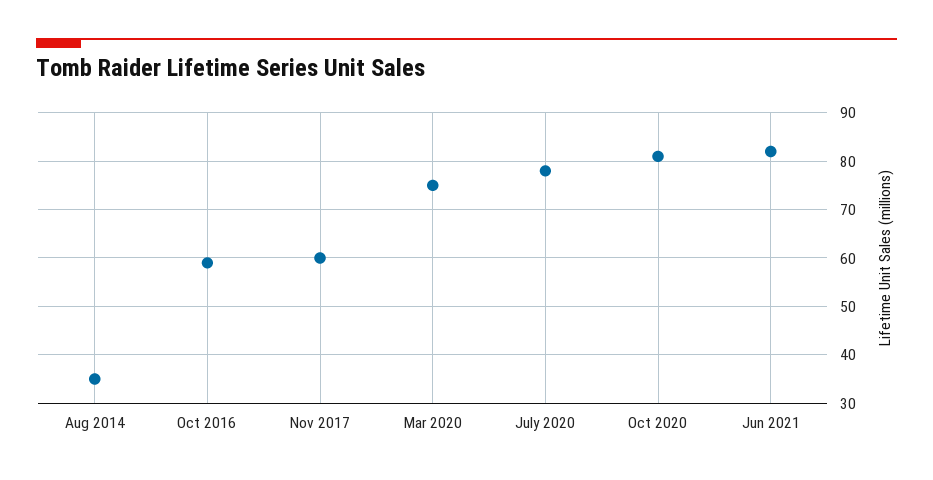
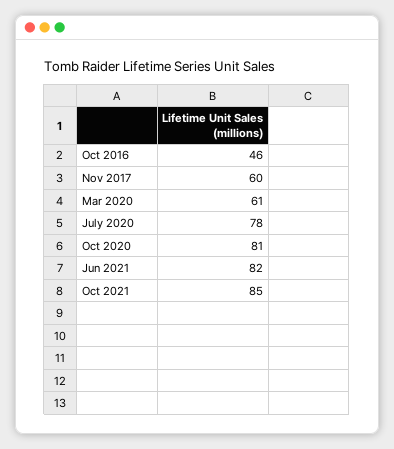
Aug 2014: 35 -> none
Oct 2016: 60 -> 46
Mar 2020: 75 -> 61
Oct 2021: none -> 85

